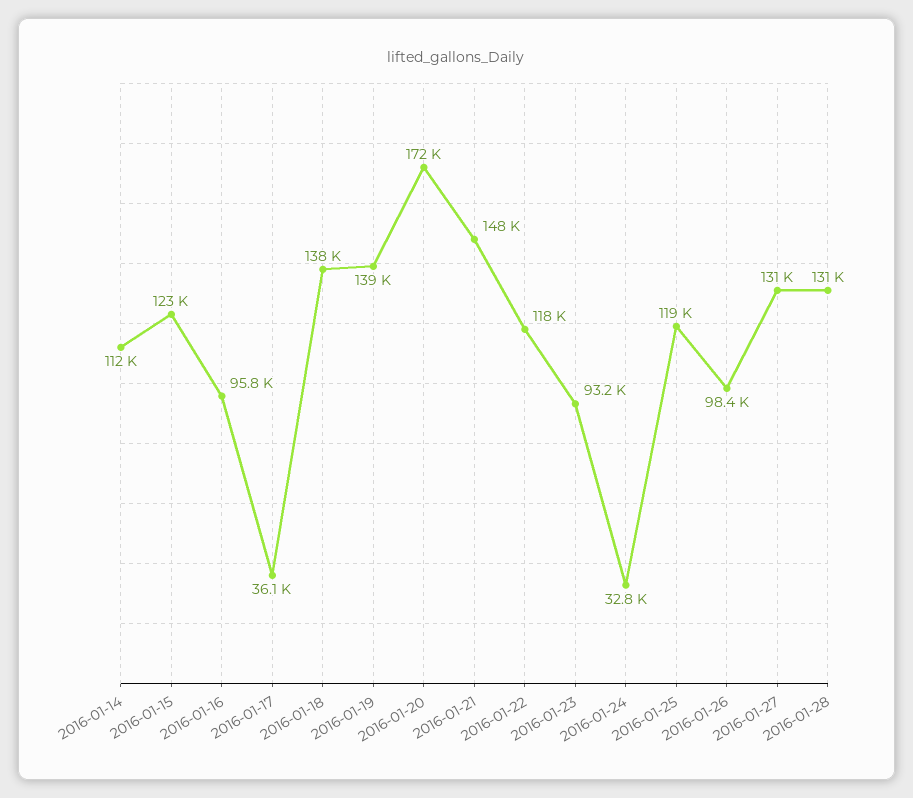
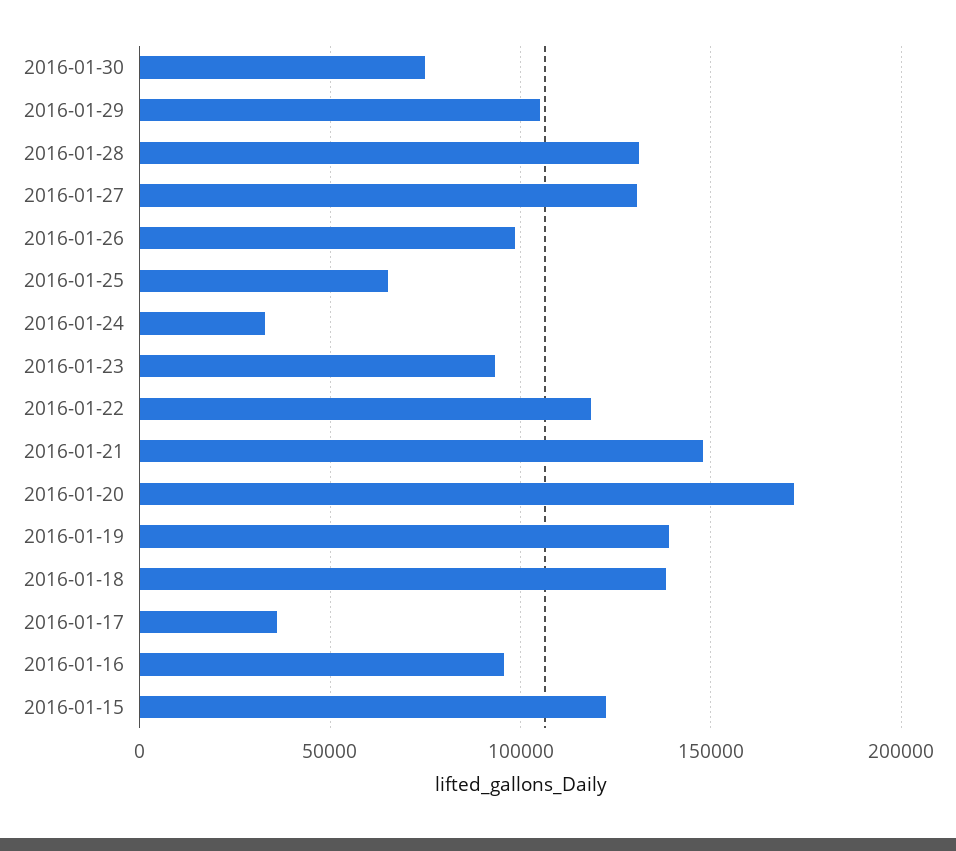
2016-01-14: 112000 -> none
2016-01-25: 119000 -> 65000
2016-01-30: none -> 75000
2016-01-29: none -> 105000

